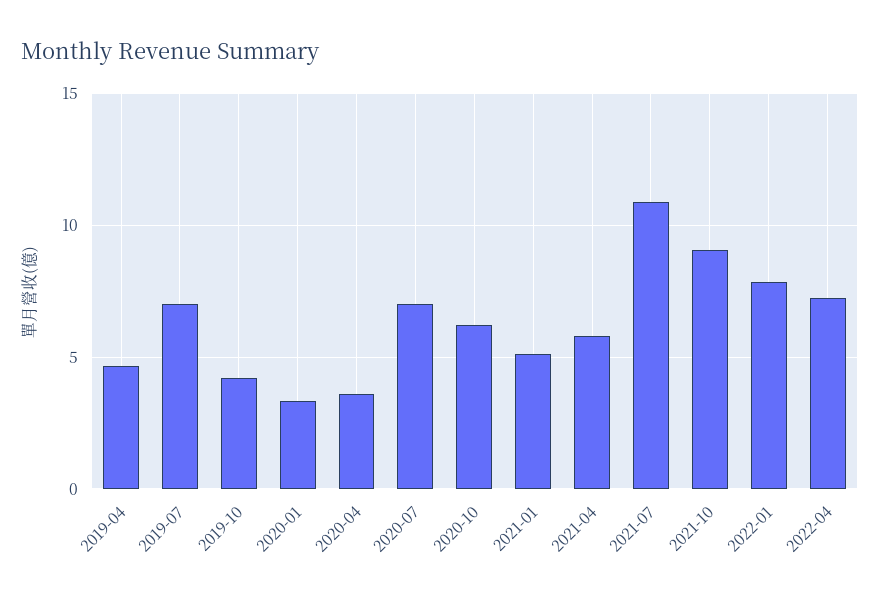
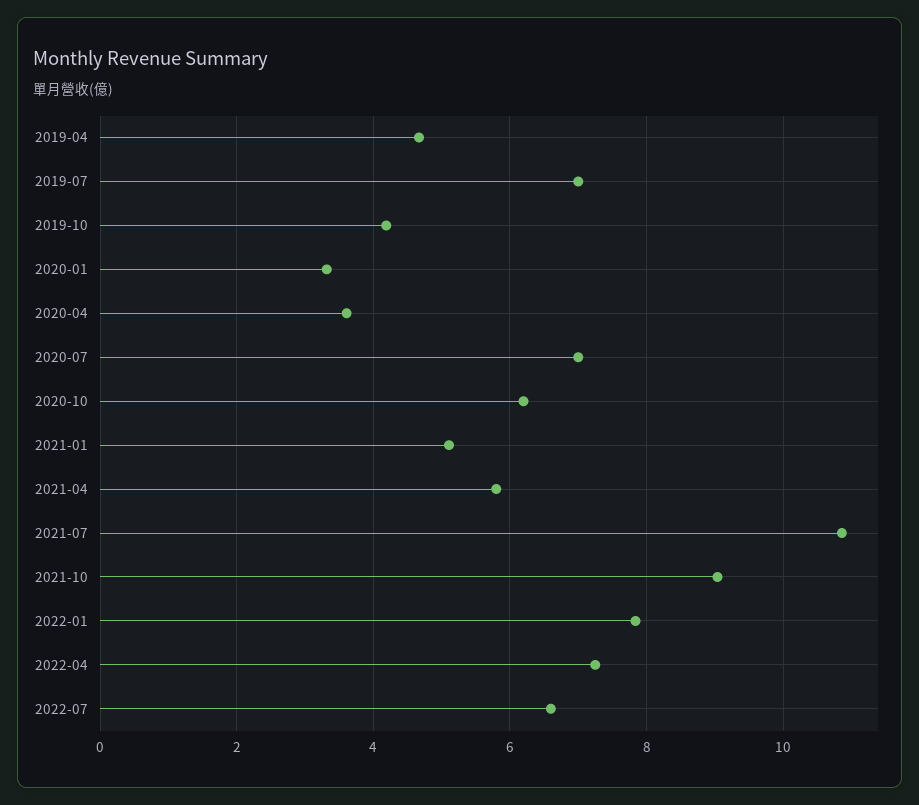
2022-07: none -> 6.6

